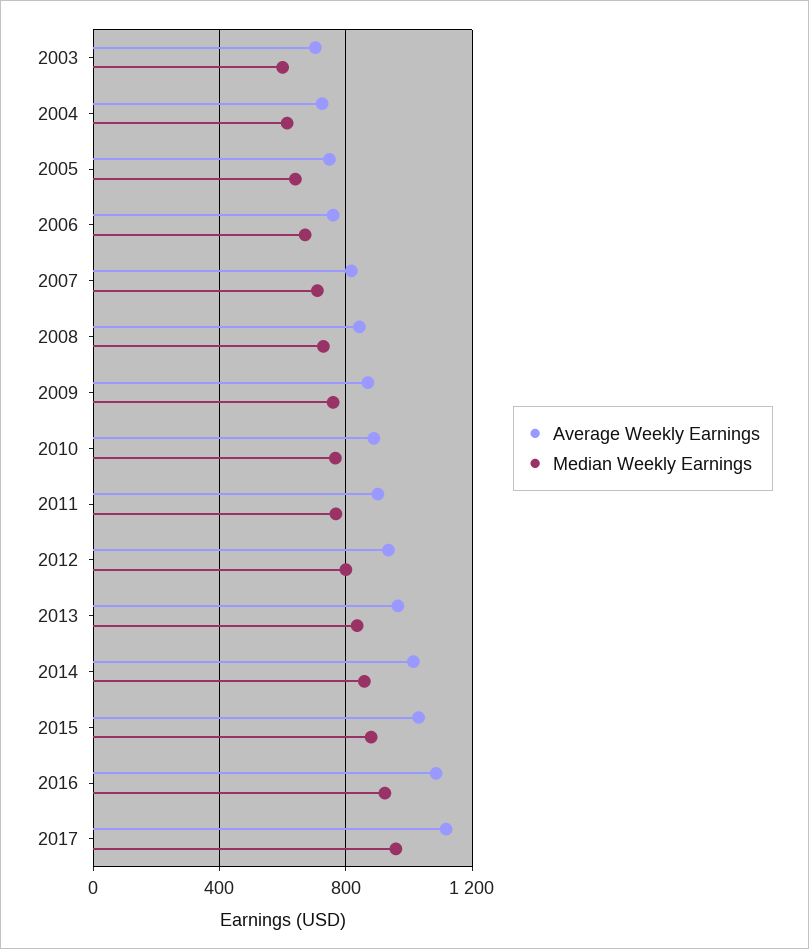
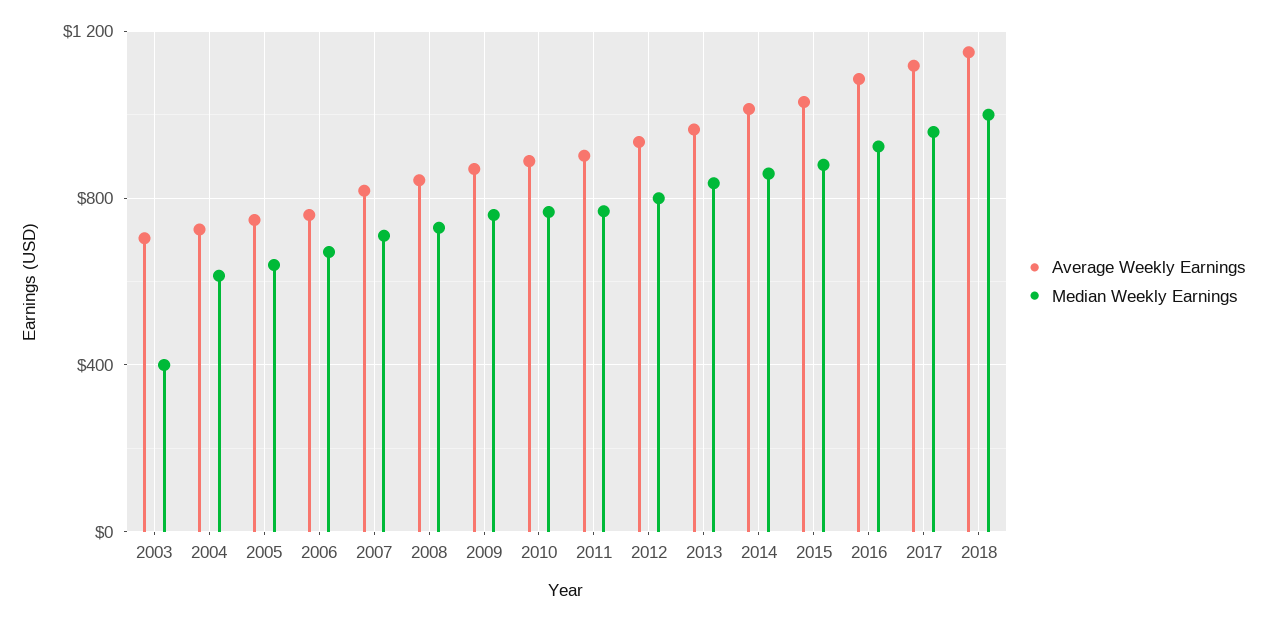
Median Weekly Earnings, 2003: 600 -> 400
Average Weekly Earnings, 2018: none -> 1150
Median Weekly Earnings, 2018: none -> 1000

